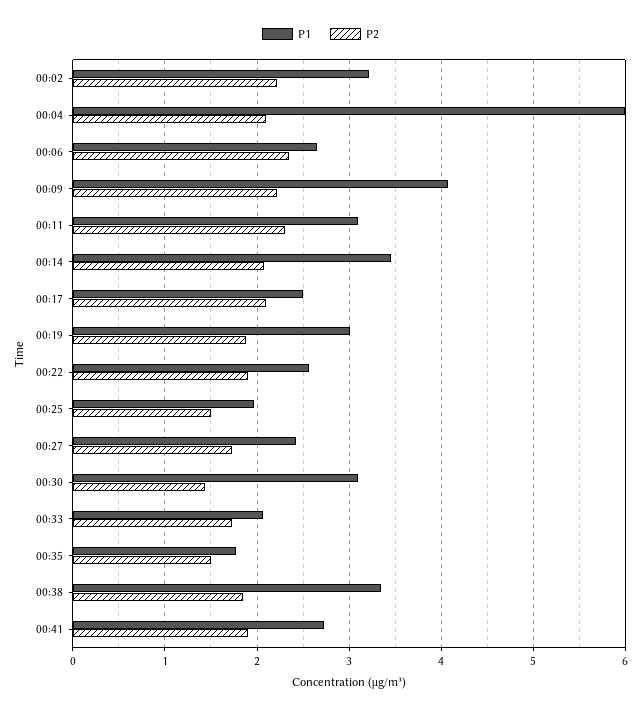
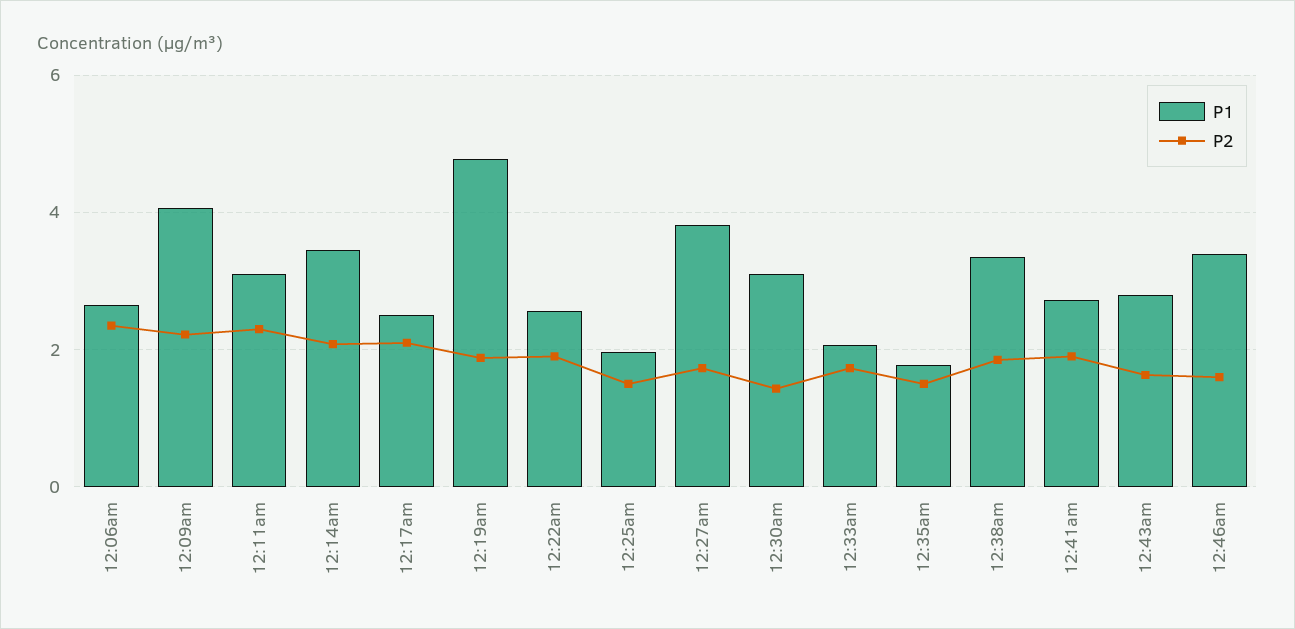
P1, 00:02: 3.2 -> none
P2, 00:02: 2.2 -> none
P1, 00:04: 6 -> none
P2, 00:04: 2.1 -> none
P1, 00:19: 3 -> 4.8
P1, 00:27: 2.4 -> 3.8
P1, 12:43am: none -> 2.8
P2, 12:43am: none -> 1.6
P1, 12:46am: none -> 3.4
P2, 12:46am: none -> 1.6

